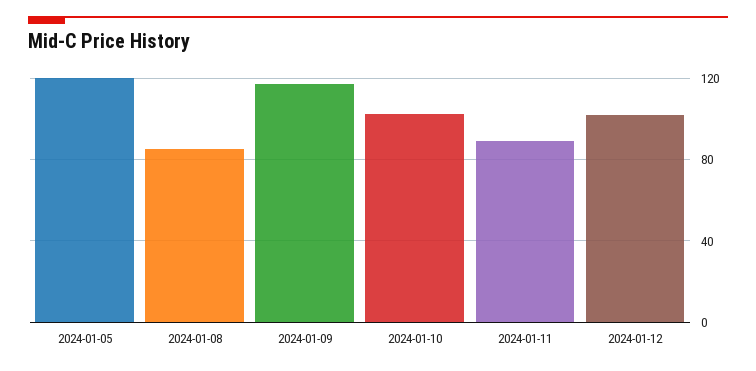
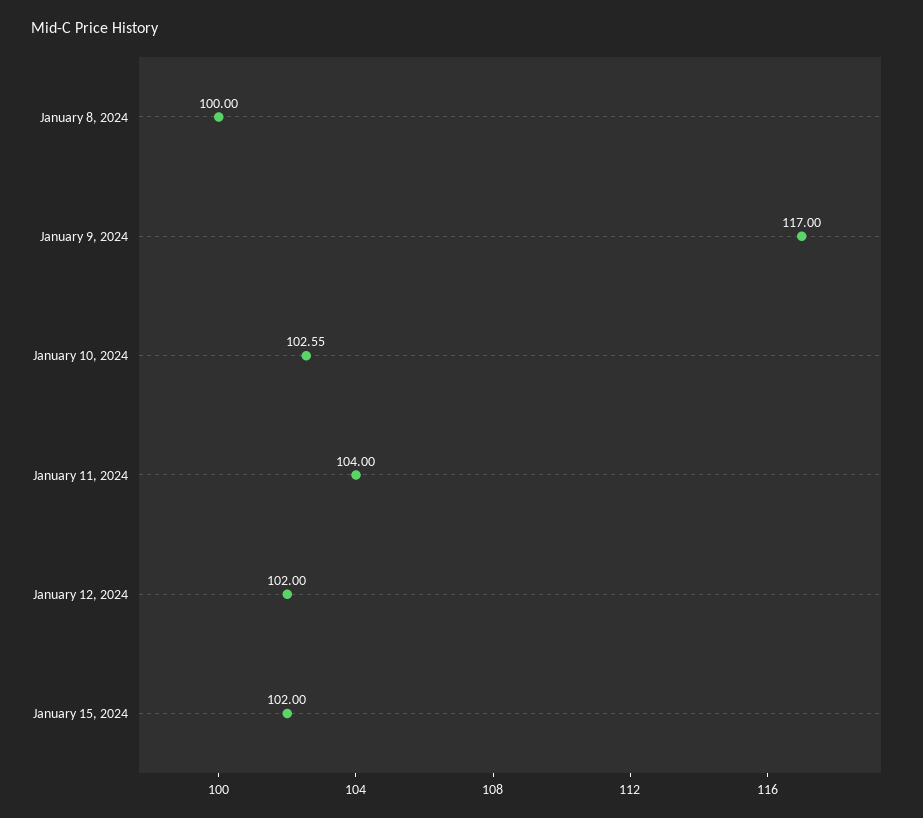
2024-01-05: 120 -> none
2024-01-08: 85 -> 100
2024-01-11: 90 -> 104
January 15, 2024: none -> 102

